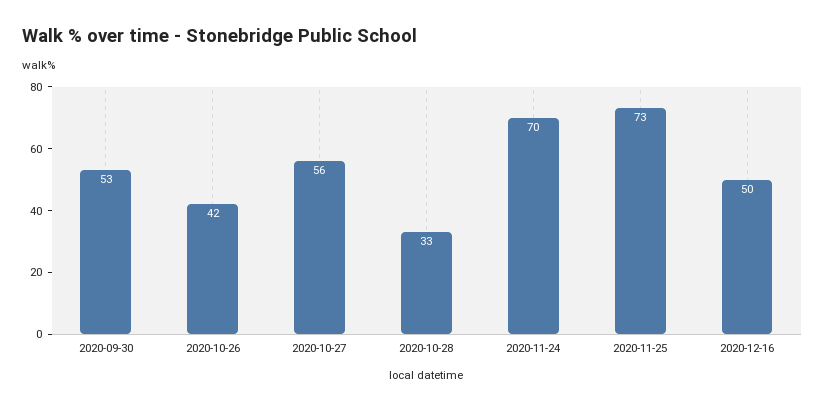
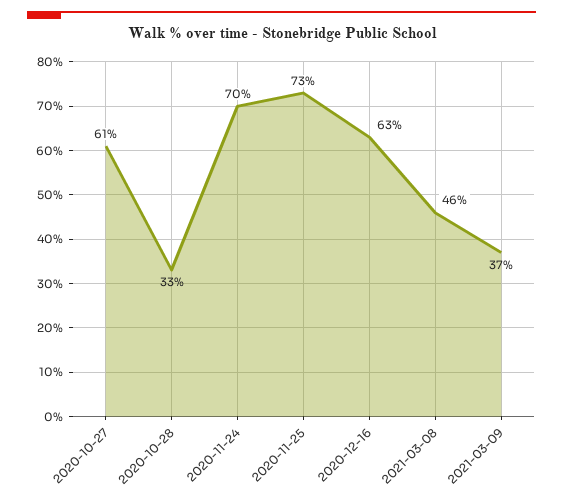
2020-09-30: 53 -> none
2020-10-26: 42 -> none
2020-10-27: 56 -> 61
2020-12-16: 50 -> 63
2021-03-08: none -> 46
2021-03-09: none -> 37

